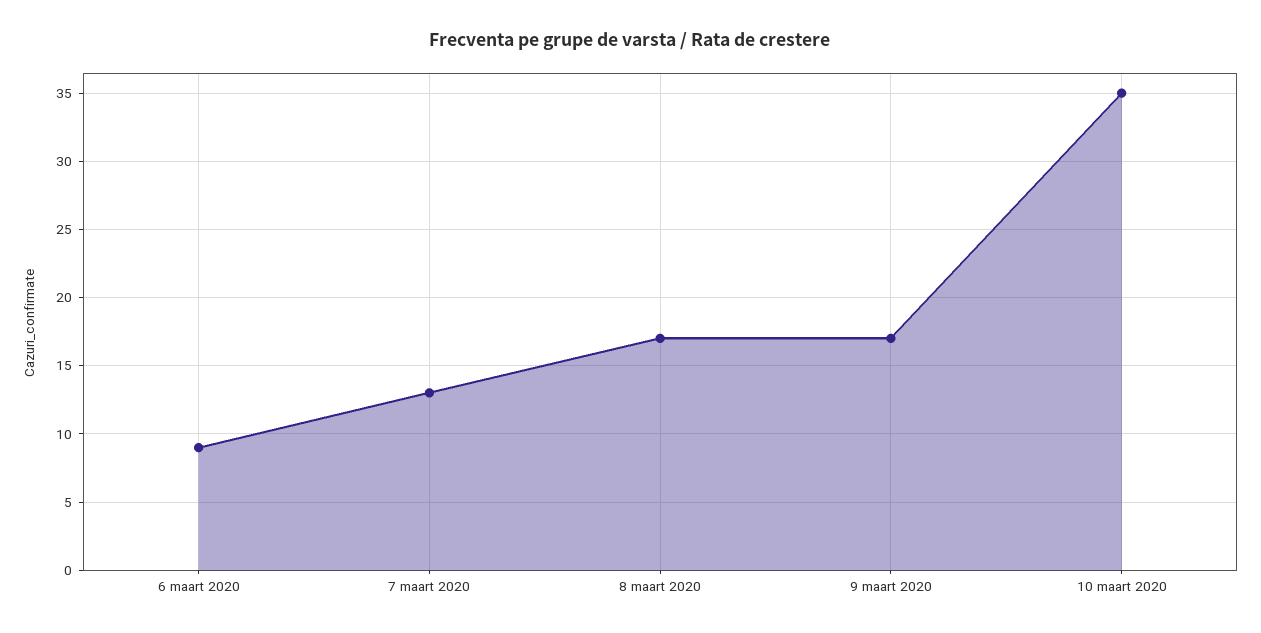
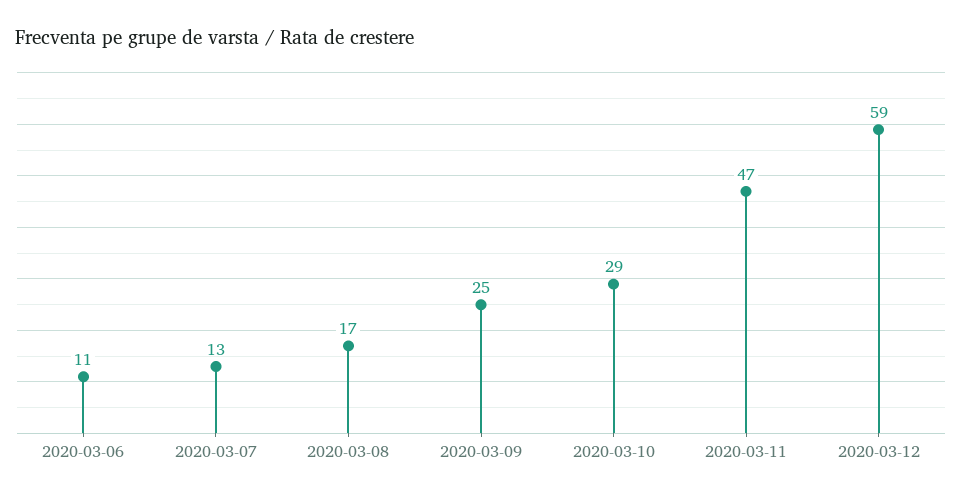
6 maart 2020: 9 -> 11
9 maart 2020: 17 -> 25
10 maart 2020: 35 -> 29
2020-03-11: none -> 47
2020-03-12: none -> 59

